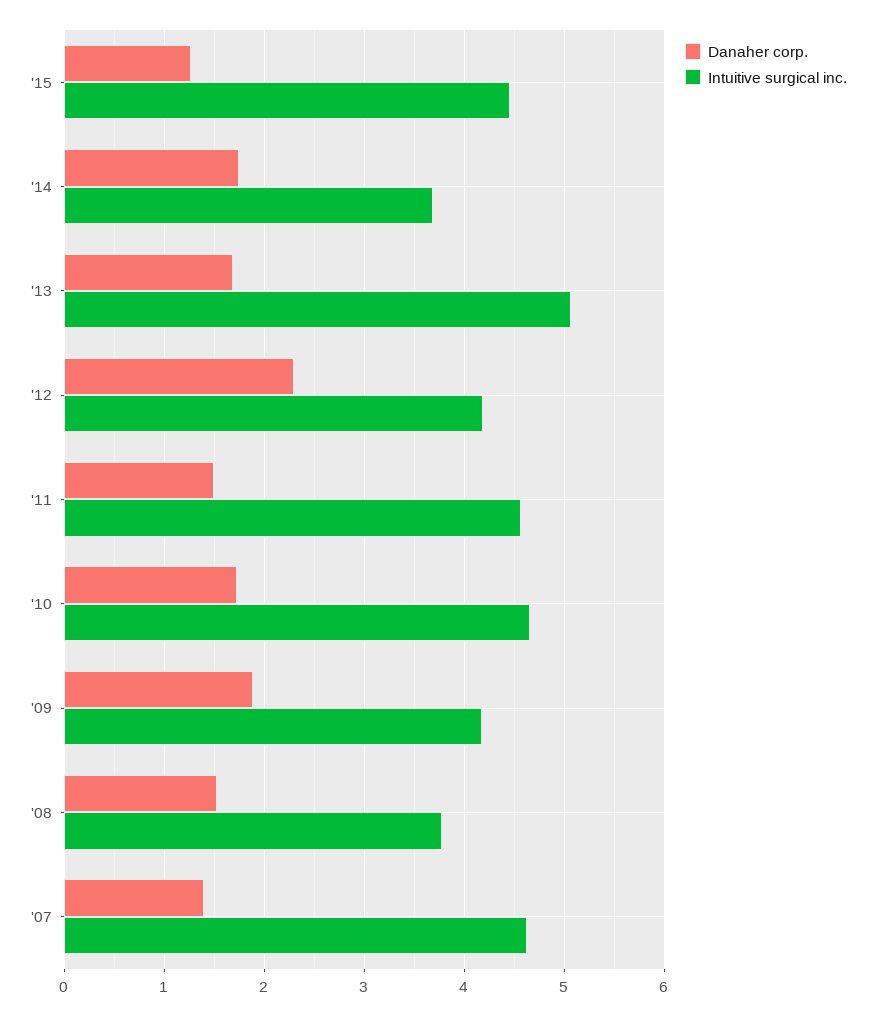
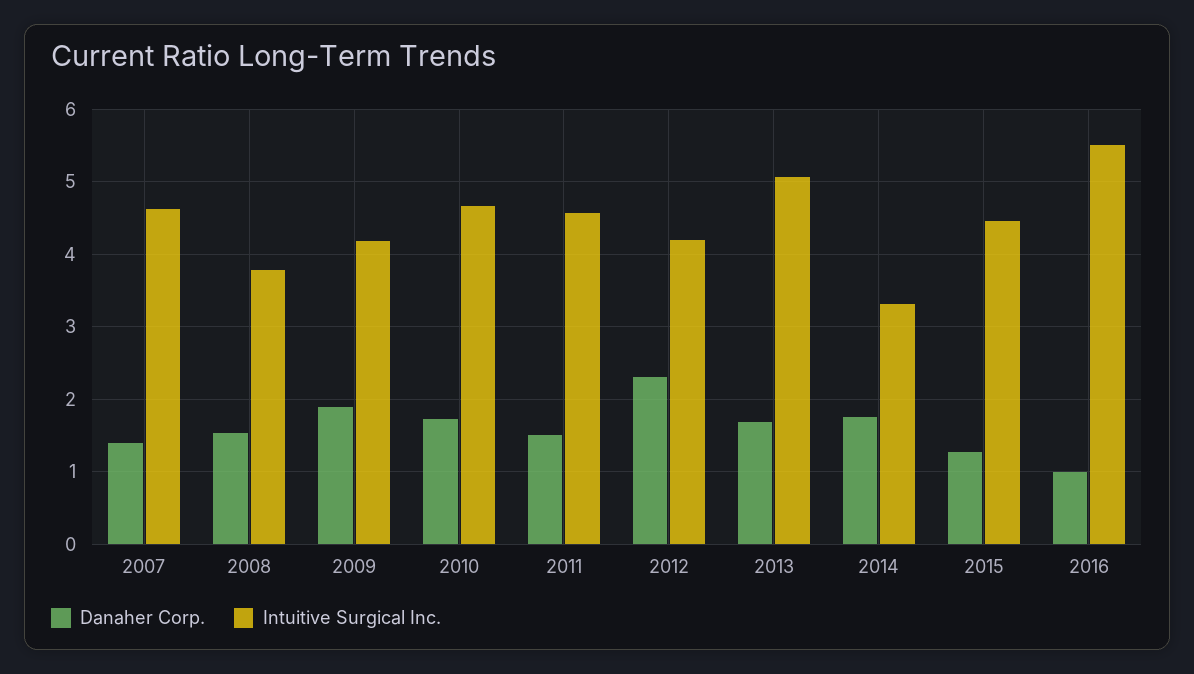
Intuitive surgical inc., '14: 3.7 -> 3.3
Danaher corp., 2016: none -> 1
Intuitive surgical inc., 2016: none -> 5.5

